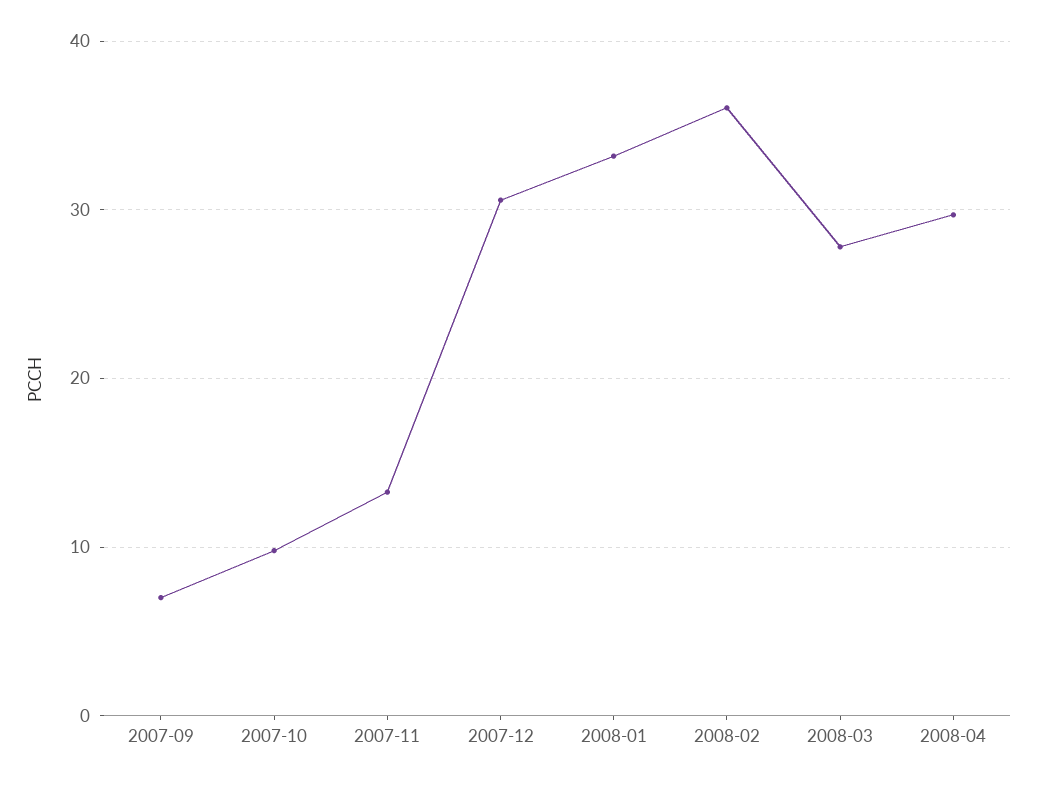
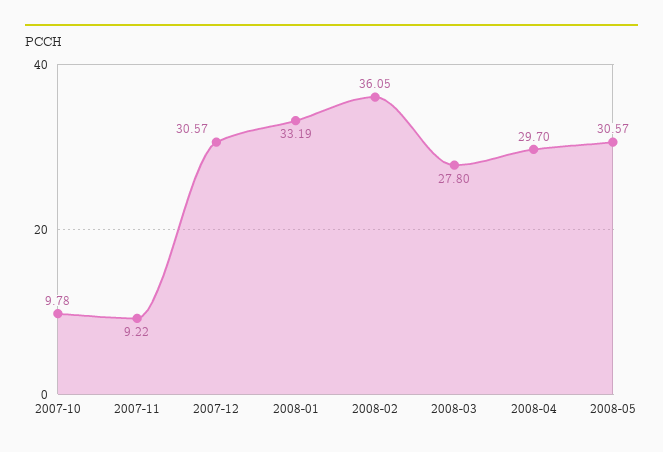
2007-09: 7 -> none
2007-11: 13 -> 9.22
2008-05: none -> 30.57

